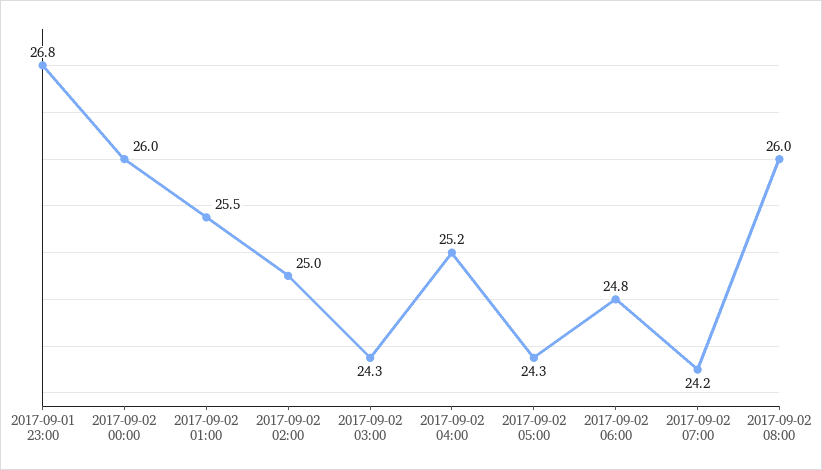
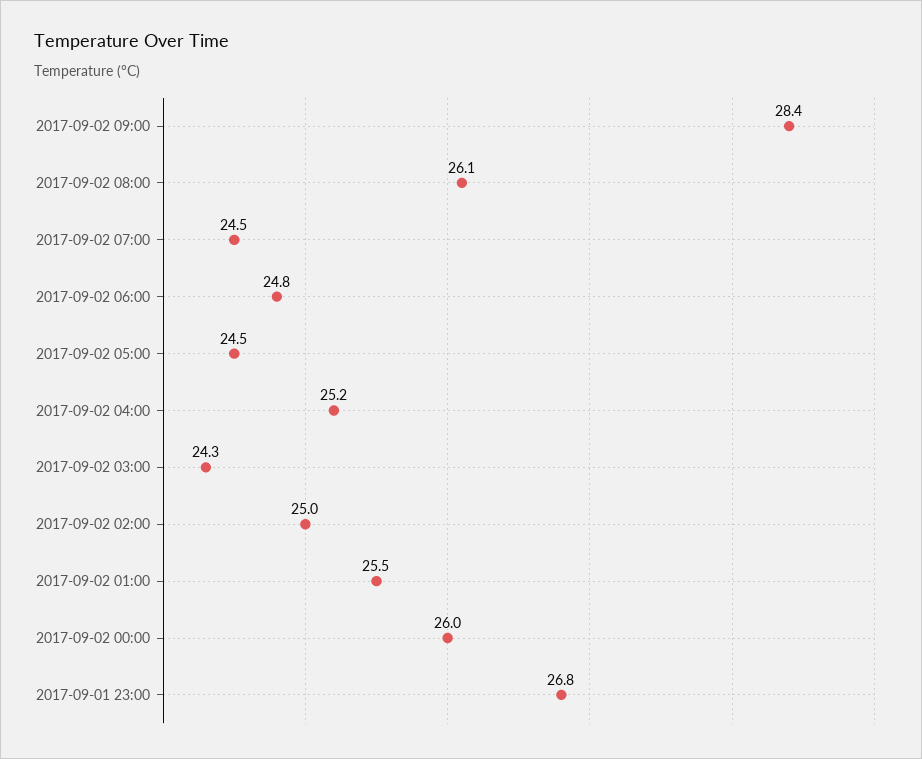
2017-09-02 05:00: 24.3 -> 24.5
2017-09-02 07:00: 24.2 -> 24.5
2017-09-02 08:00: 26 -> 26.1
2017-09-02 09:00: none -> 28.4

